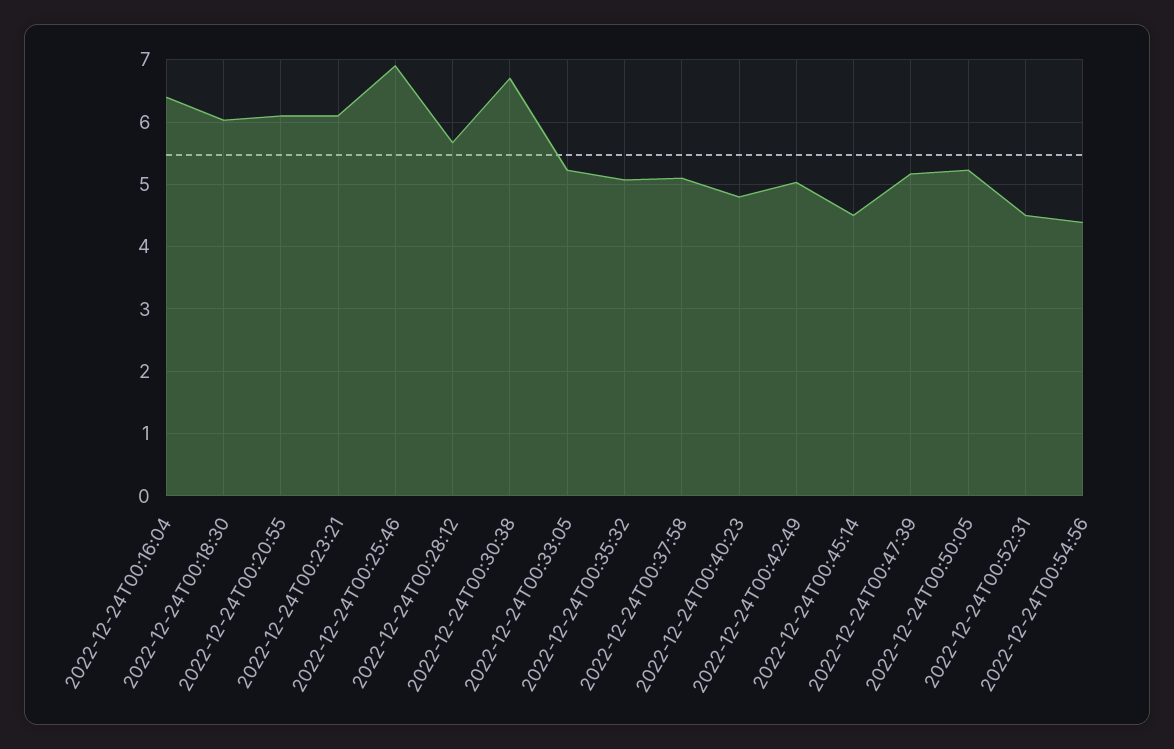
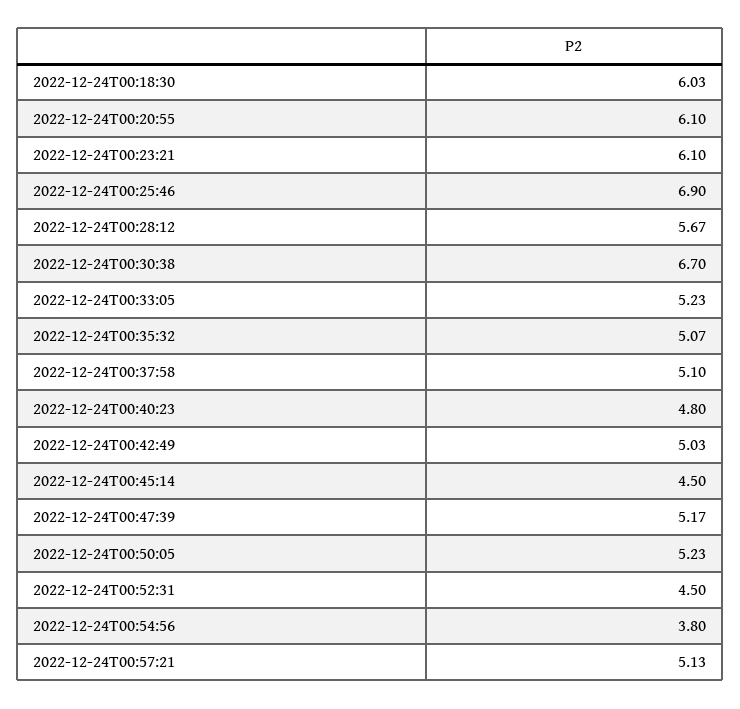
2022-12-24T00:16:04: 6.4 -> none
2022-12-24T00:54:56: 4.4 -> 3.8
2022-12-24T00:57:21: none -> 5.13

